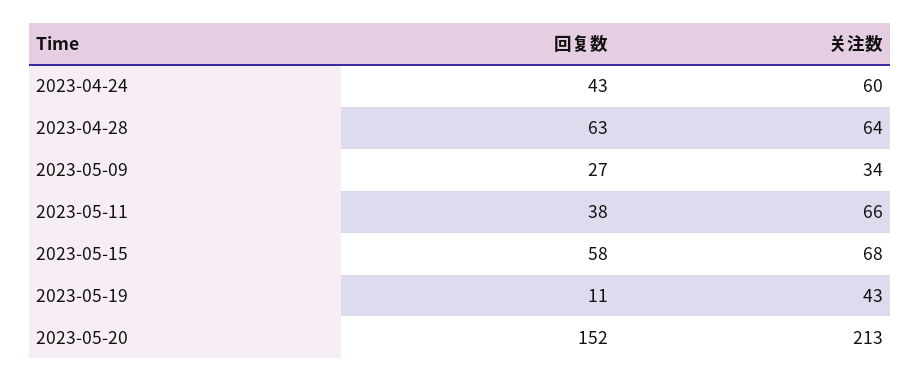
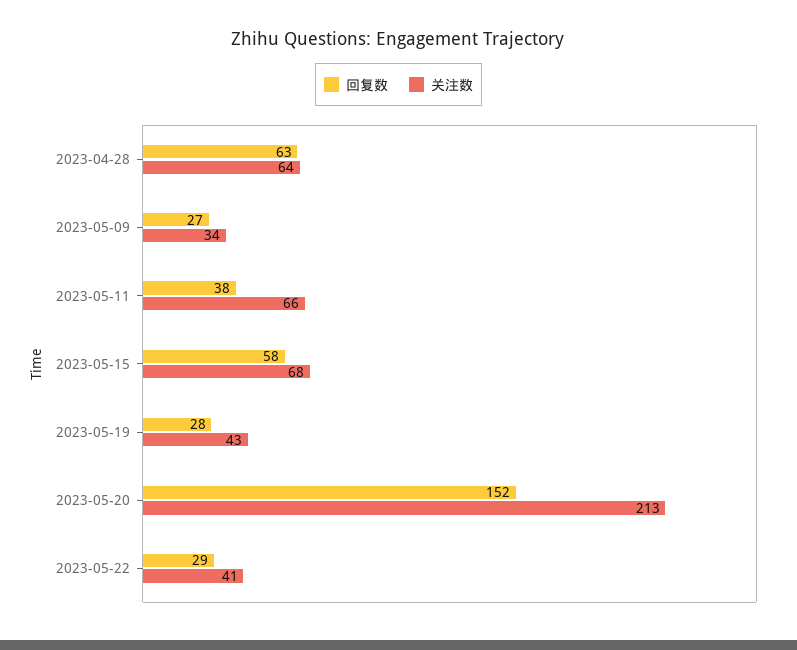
回复数, 2023-04-24: 43 -> none
关注数, 2023-04-24: 60 -> none
回复数, 2023-05-19: 11 -> 28
回复数, 2023-05-22: none -> 29
关注数, 2023-05-22: none -> 41

